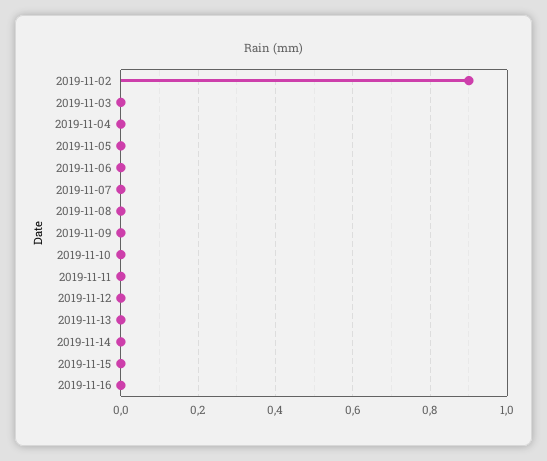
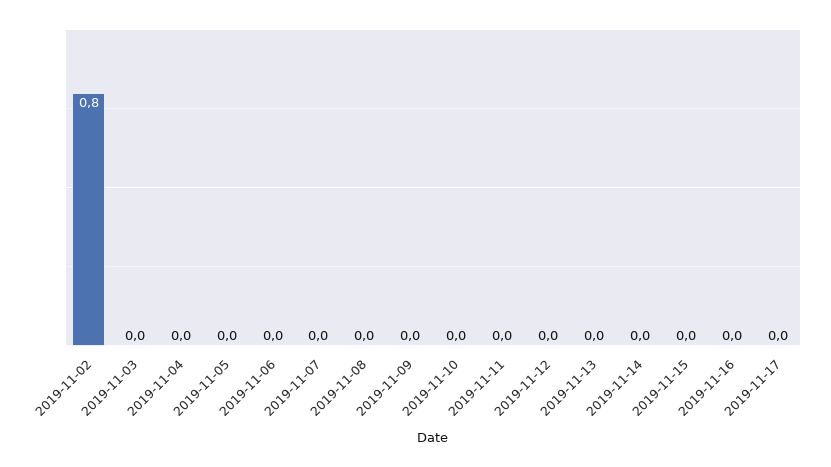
2019-11-02: 0.9 -> 0.8
2019-11-17: none -> 0

